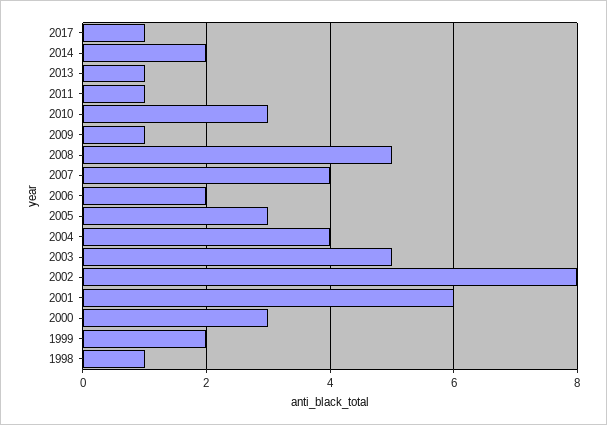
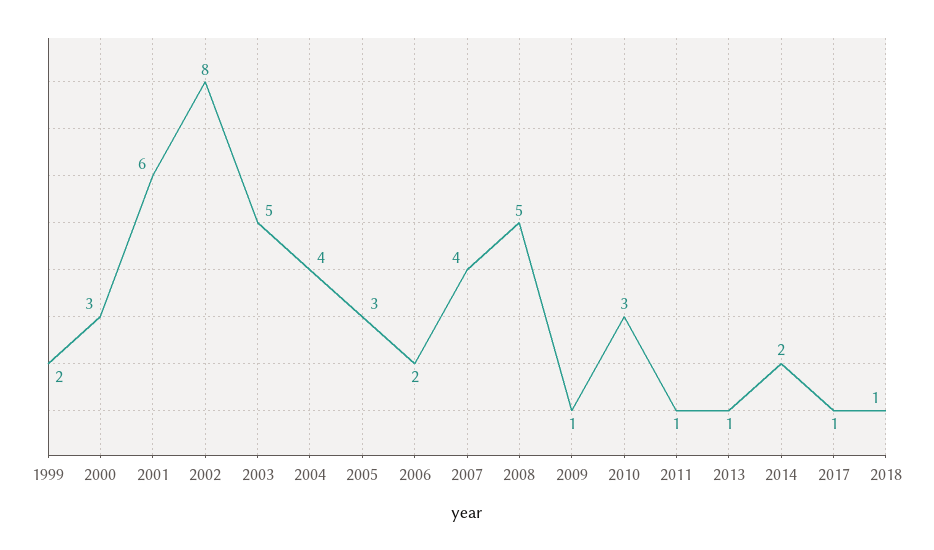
1998: 1 -> none
2018: none -> 1

